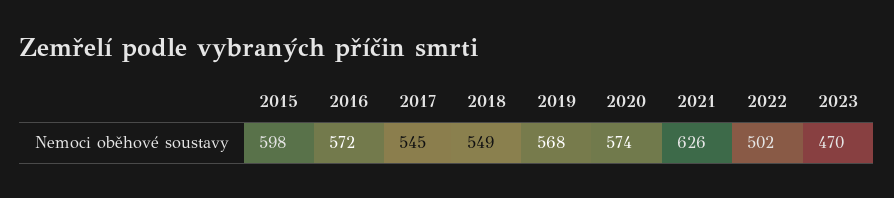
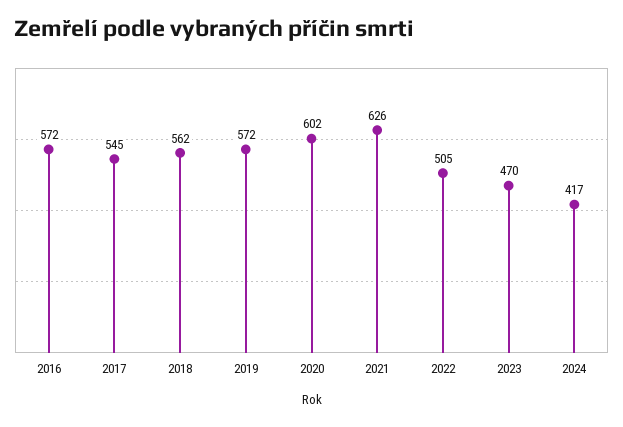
2015: 598 -> none
2018: 549 -> 562
2019: 568 -> 572
2020: 574 -> 602
2022: 502 -> 505
2024: none -> 417

